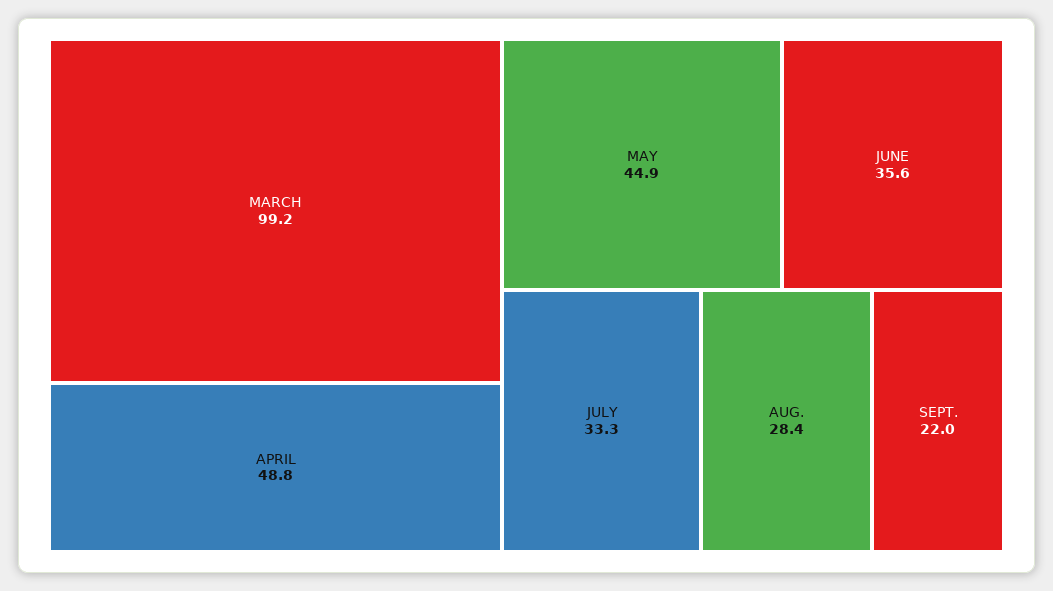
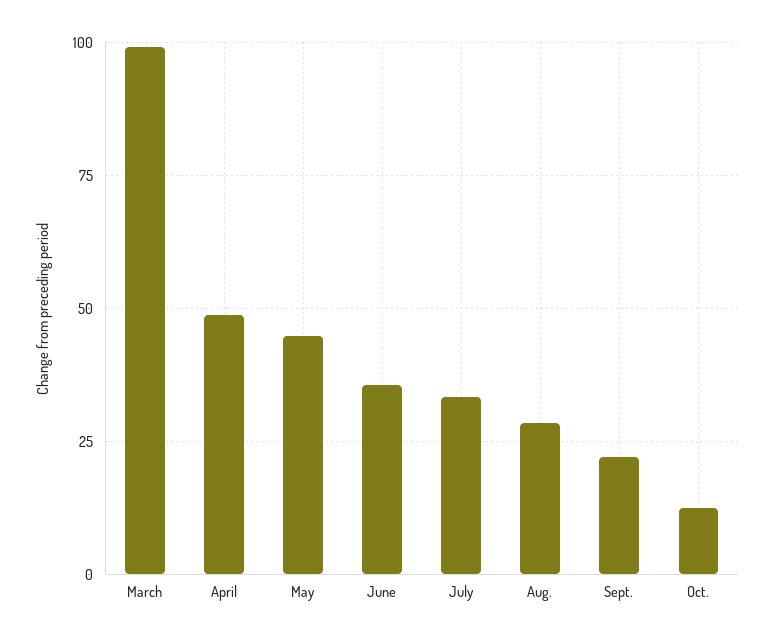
Oct.: none -> 12.5

